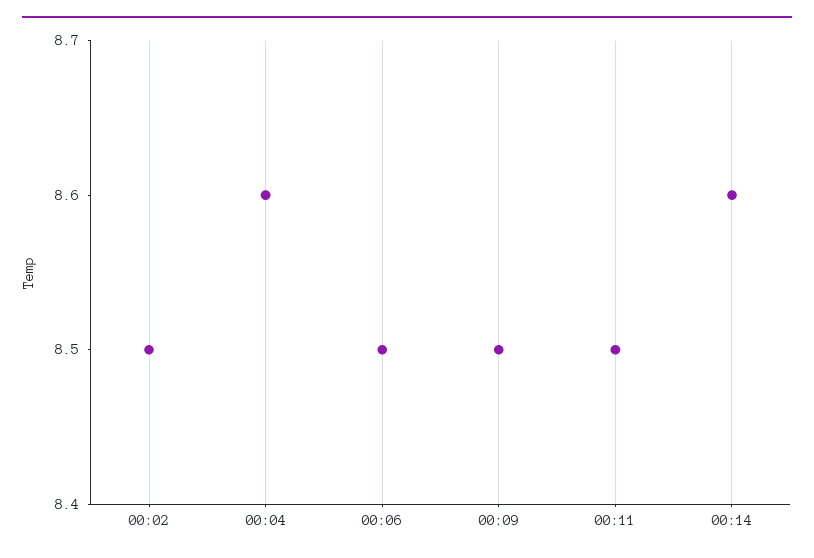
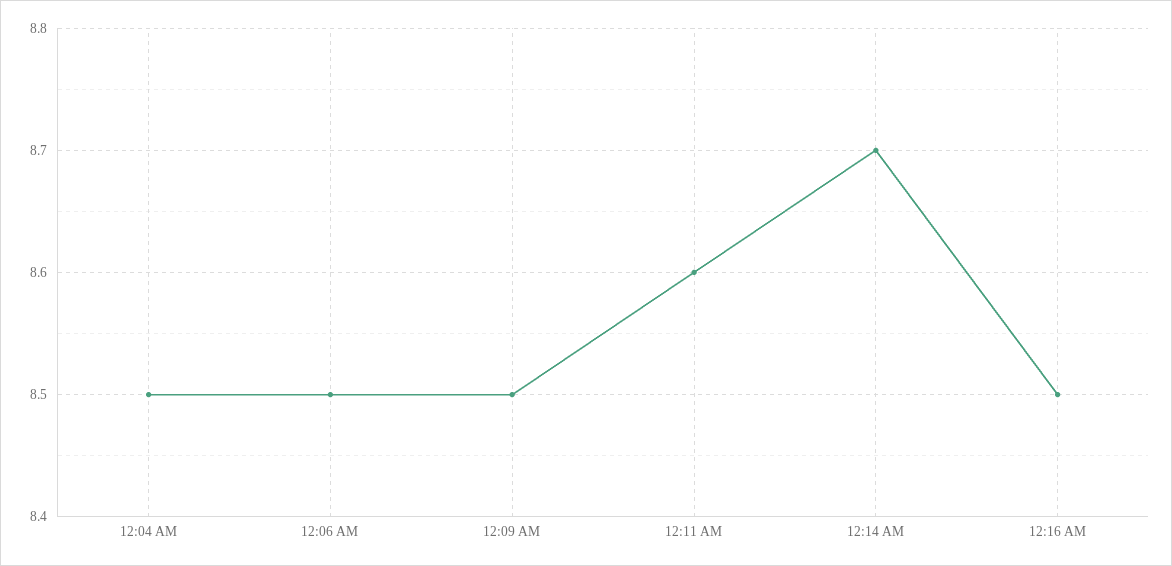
00:02: 8.5 -> none
00:04: 8.6 -> 8.5
00:11: 8.5 -> 8.6
00:14: 8.6 -> 8.7
12:16 AM: none -> 8.5

